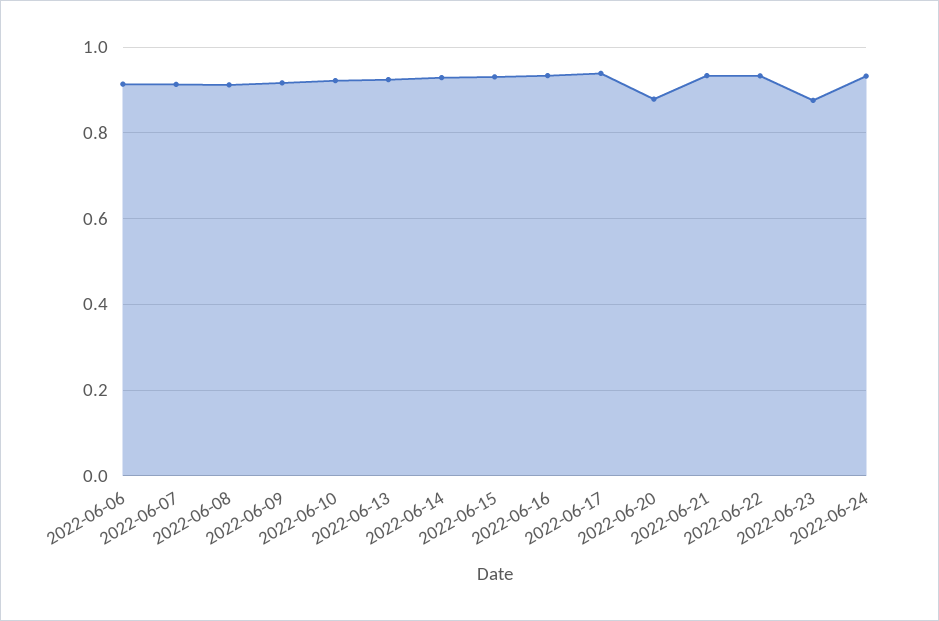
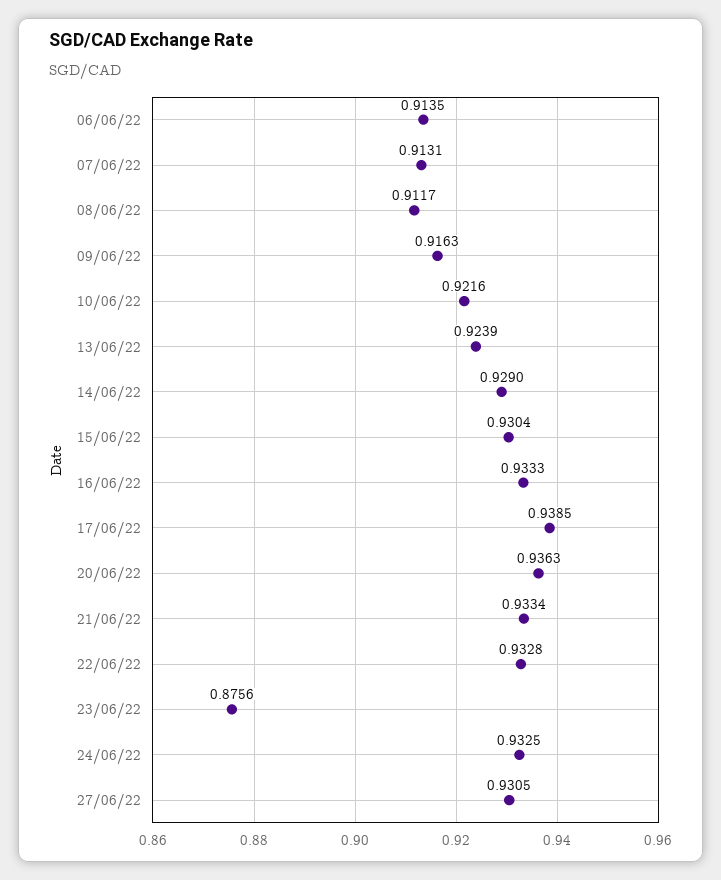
2022-06-20: 0.88 -> 0.9363
27/06/22: none -> 0.9305

